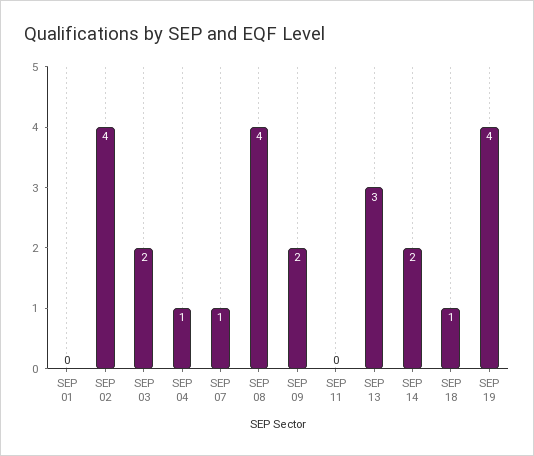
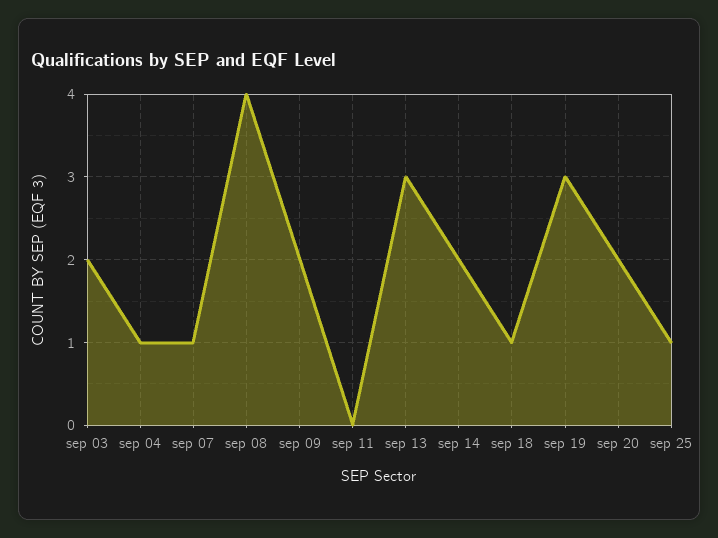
SEP 01: 0 -> none
SEP 02: 4 -> none
SEP 19: 4 -> 3
sep 20: none -> 2
sep 25: none -> 1

